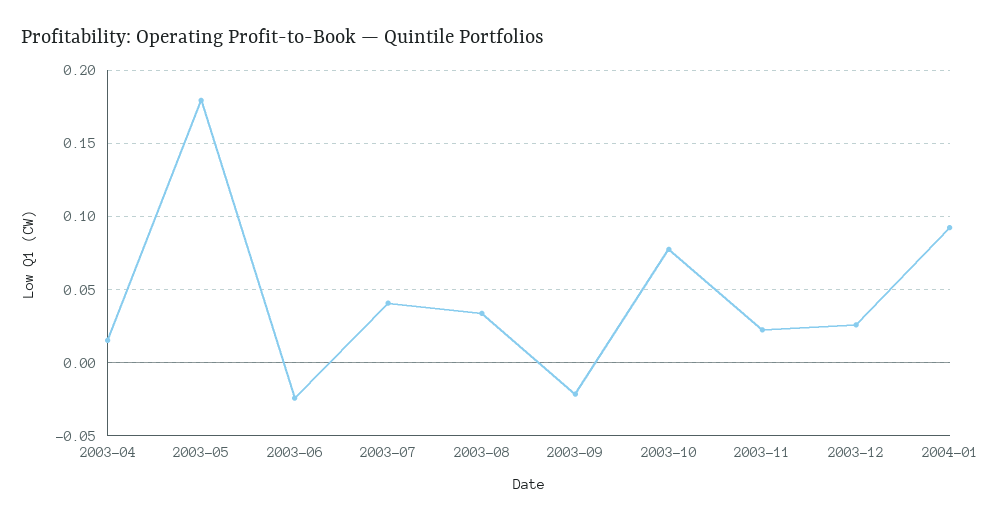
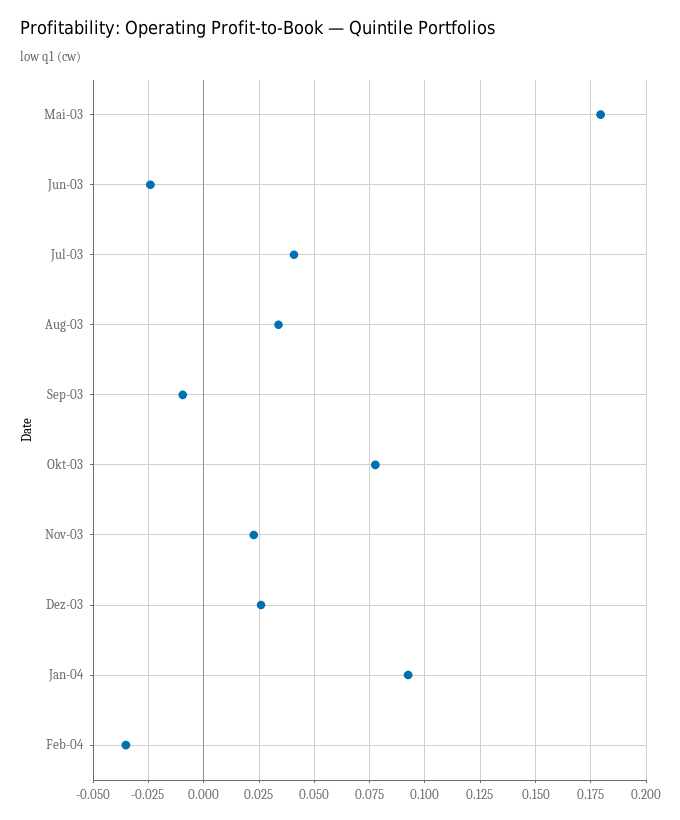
2003-04: 0.015 -> none
2003-09: -0.02 -> -0.01
Feb-04: none -> -0.035

